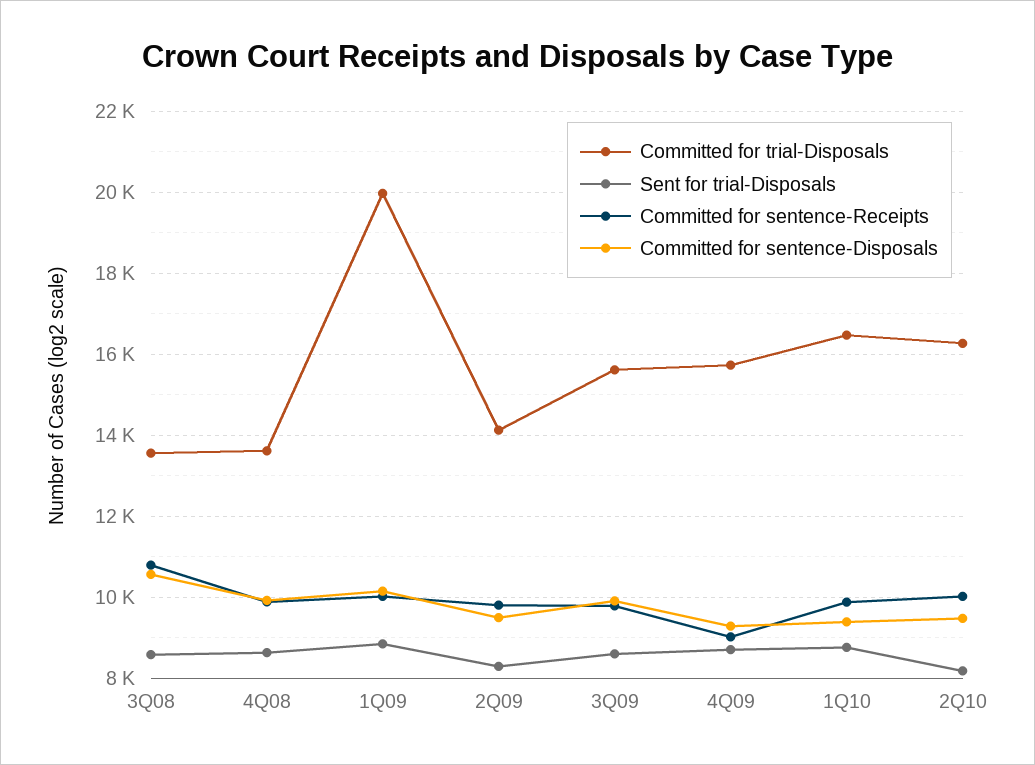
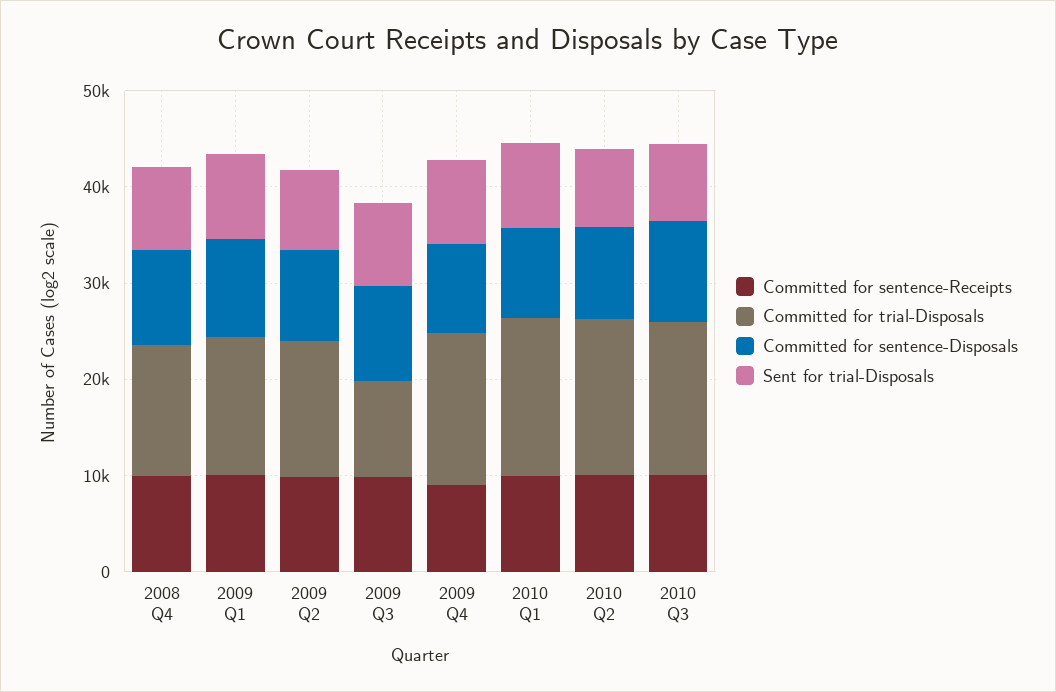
Committed for trial-Disposals, 3Q08: 13600 -> none
Sent for trial-Disposals, 3Q08: 8600 -> none
Committed for sentence-Receipts, 3Q08: 10800 -> none
Committed for sentence-Disposals, 3Q08: 10600 -> none
Committed for trial-Disposals, 1Q09: 20000 -> 14000
Committed for trial-Disposals, 3Q09: 15600 -> 10000
Committed for sentence-Receipts, 2010 Q3: none -> 10000
Committed for trial-Disposals, 2010 Q3: none -> 16000
Committed for sentence-Disposals, 2010 Q3: none -> 10000
Sent for trial-Disposals, 2010 Q3: none -> 8000

